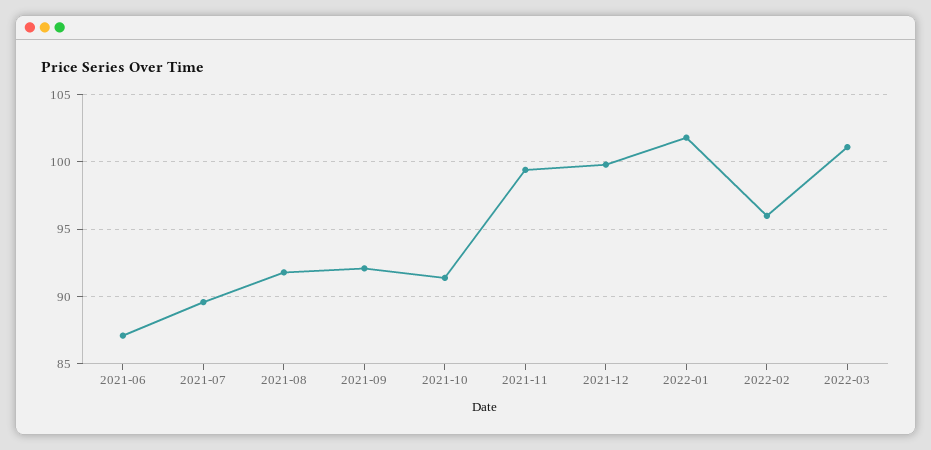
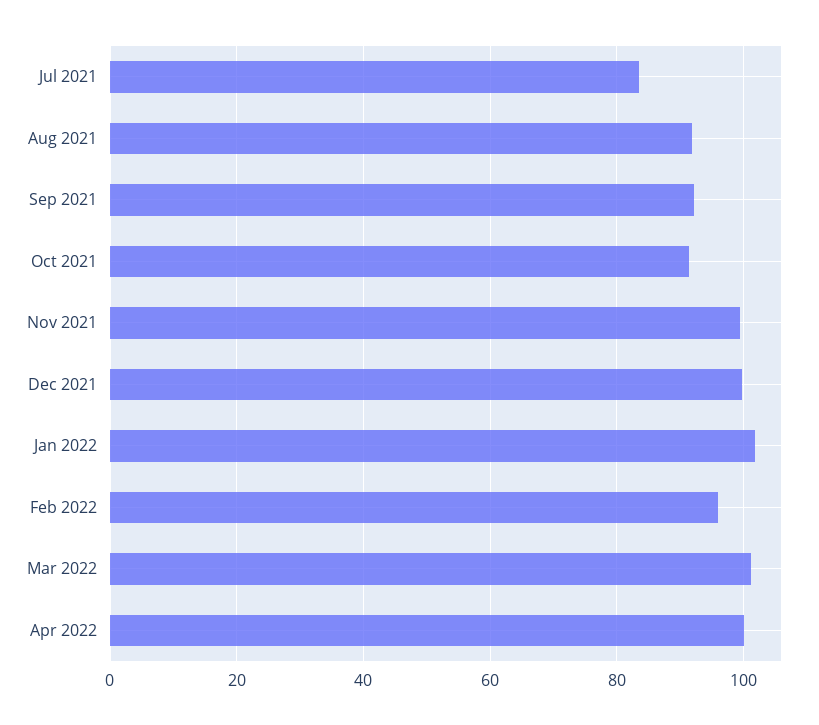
2021-06: 87 -> none
2021-07: 89.5 -> 84
Apr 2022: none -> 100

